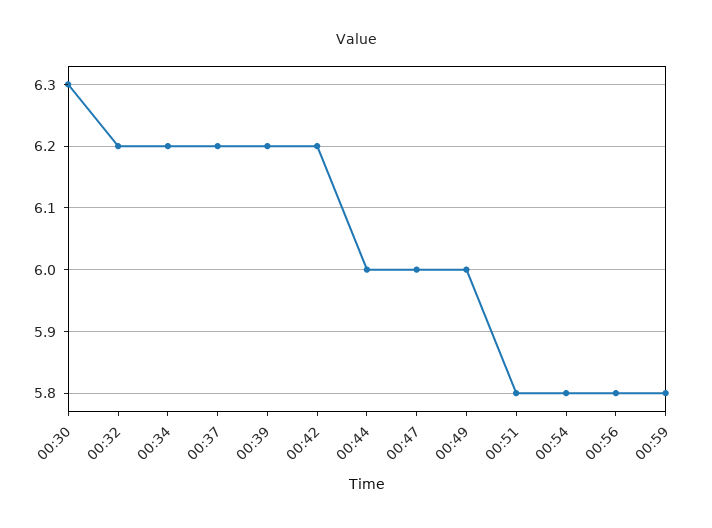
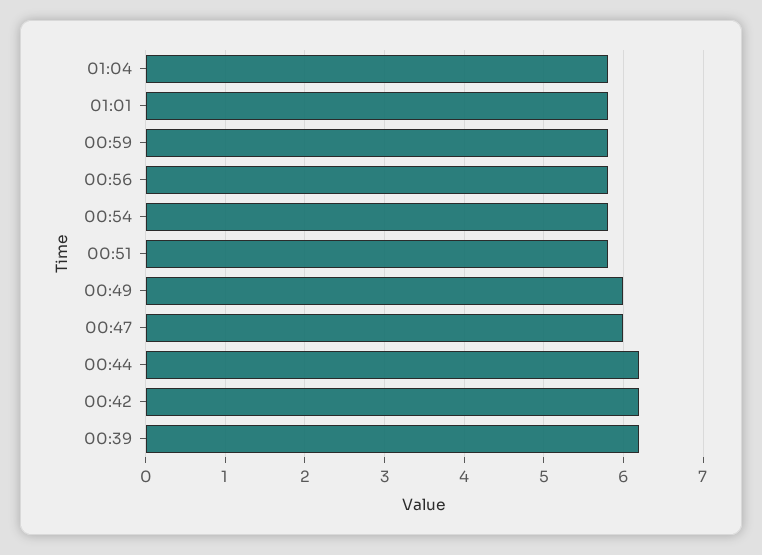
00:30: 6.3 -> none
00:32: 6.2 -> none
00:34: 6.2 -> none
00:37: 6.2 -> none
00:44: 6 -> 6.2
01:04: none -> 5.8
01:01: none -> 5.8

